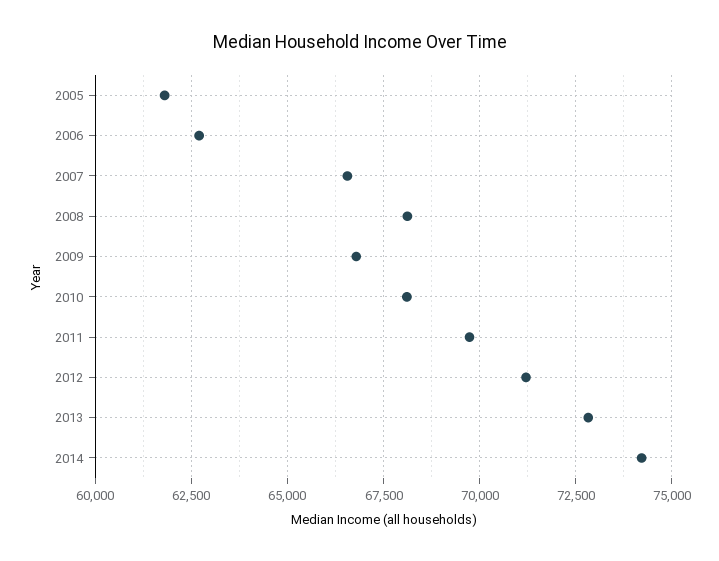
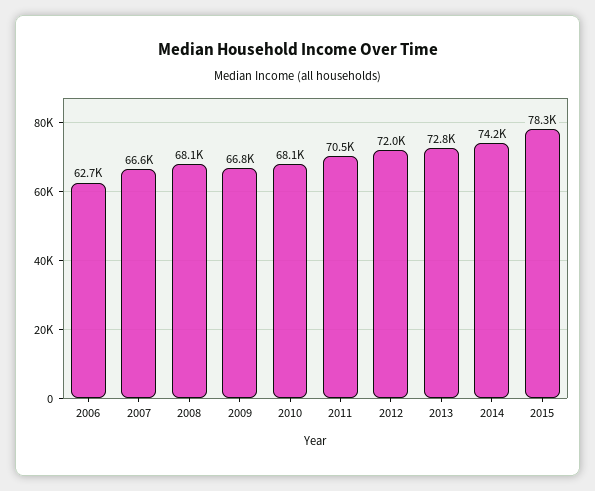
2005: 61750 -> none
2011: 69750 -> 70500
2012: 71250 -> 72000
2015: none -> 78300

